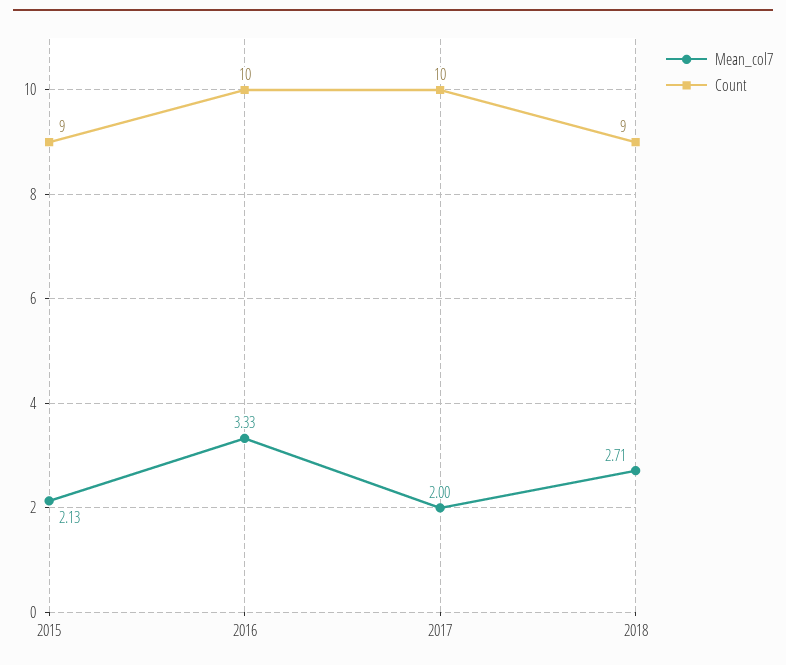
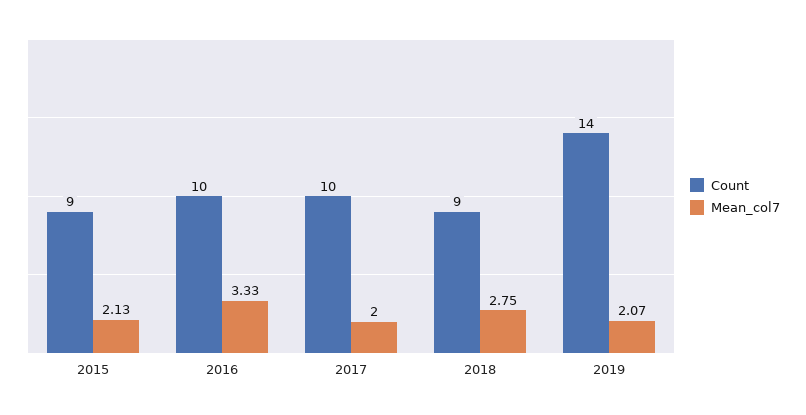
Mean_col7, 2018: 2.71 -> 2.75
Count, 2019: none -> 14
Mean_col7, 2019: none -> 2.07

